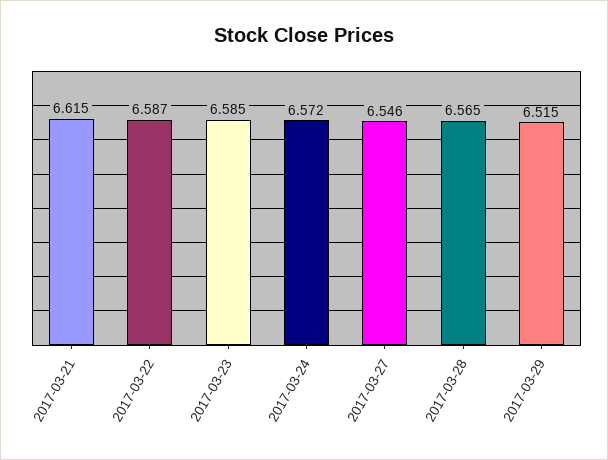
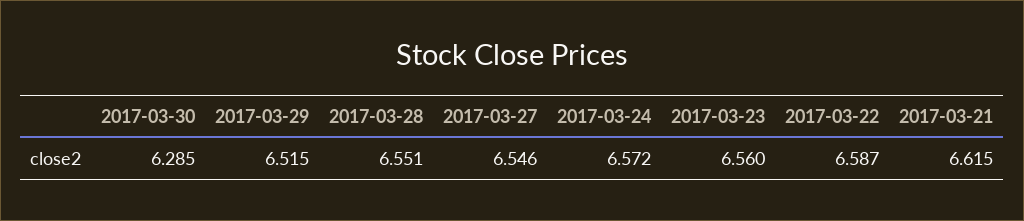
2017-03-23: 6.585 -> 6.56
2017-03-28: 6.565 -> 6.551
2017-03-30: none -> 6.285

